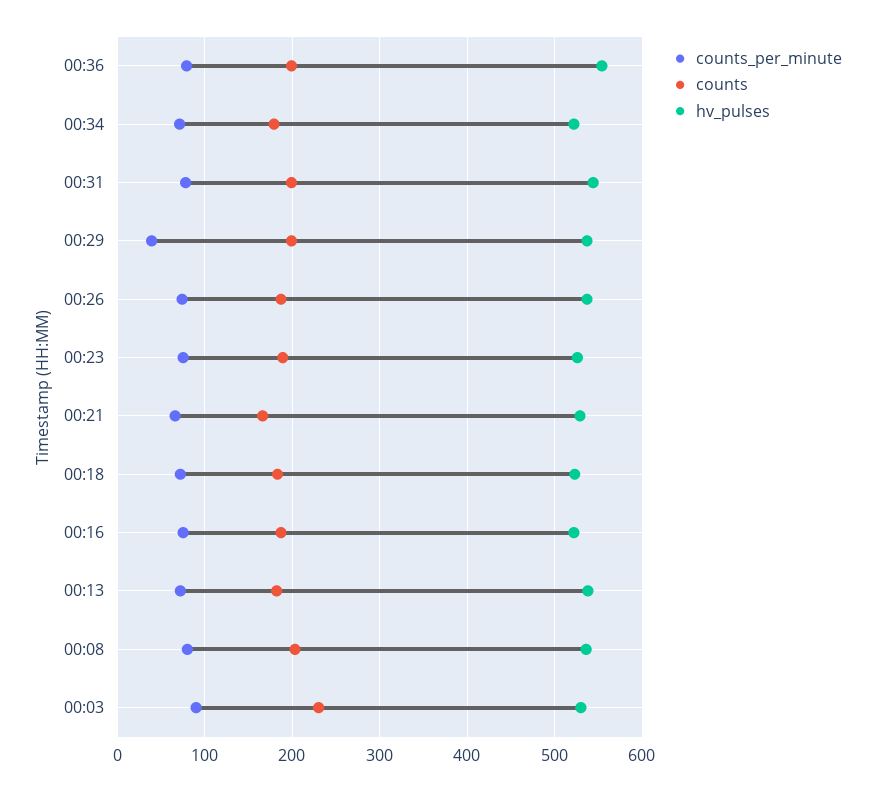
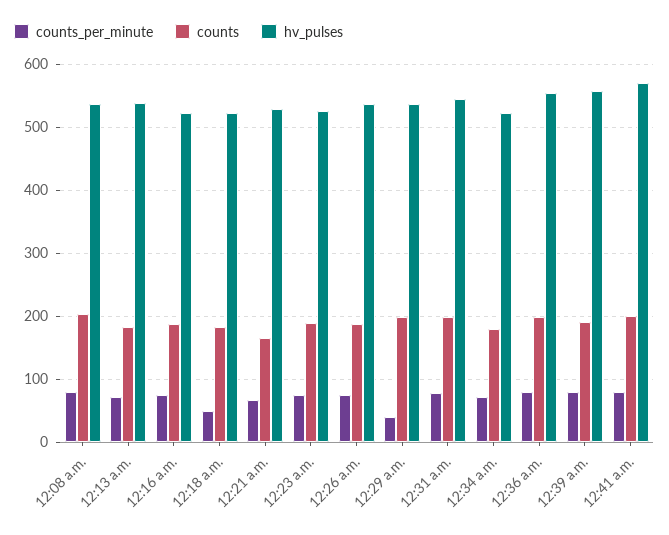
counts_per_minute, 00:18: 70 -> 50
counts_per_minute, 00:03: 90 -> none
counts, 00:03: 230 -> none
hv_pulses, 00:03: 530 -> none
counts_per_minute, 12:39 a.m.: none -> 80
counts, 12:39 a.m.: none -> 190
hv_pulses, 12:39 a.m.: none -> 560
counts_per_minute, 12:41 a.m.: none -> 80
counts, 12:41 a.m.: none -> 200
hv_pulses, 12:41 a.m.: none -> 570

